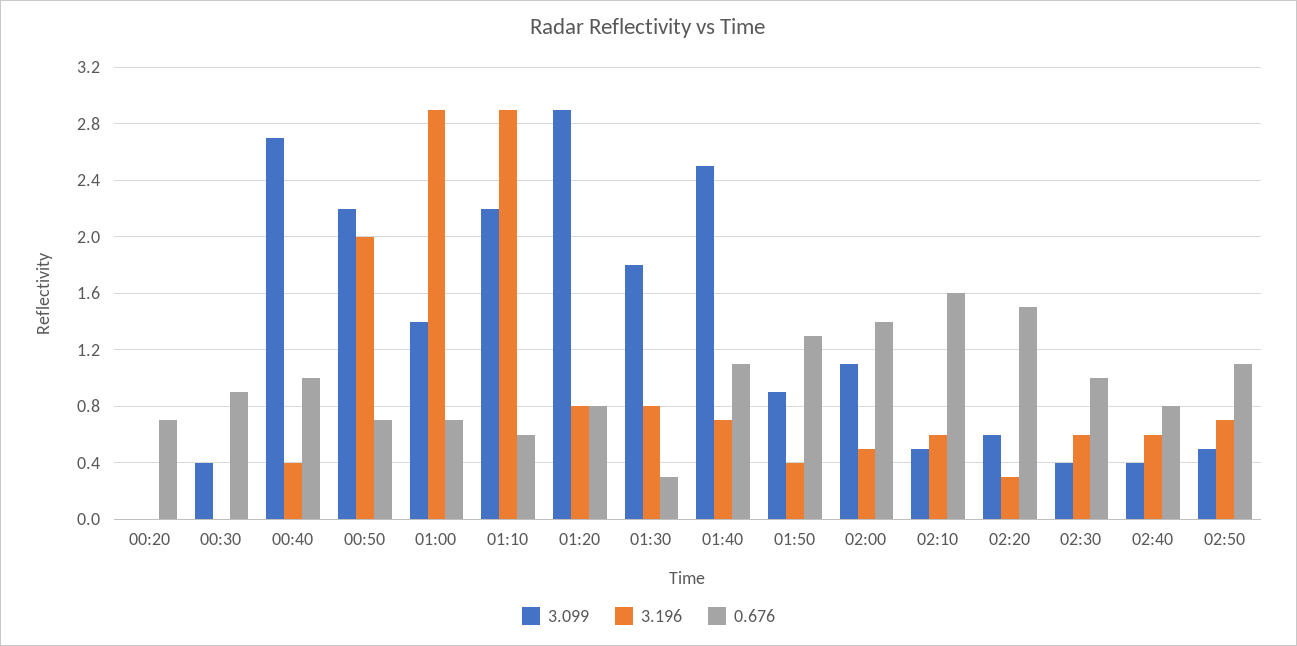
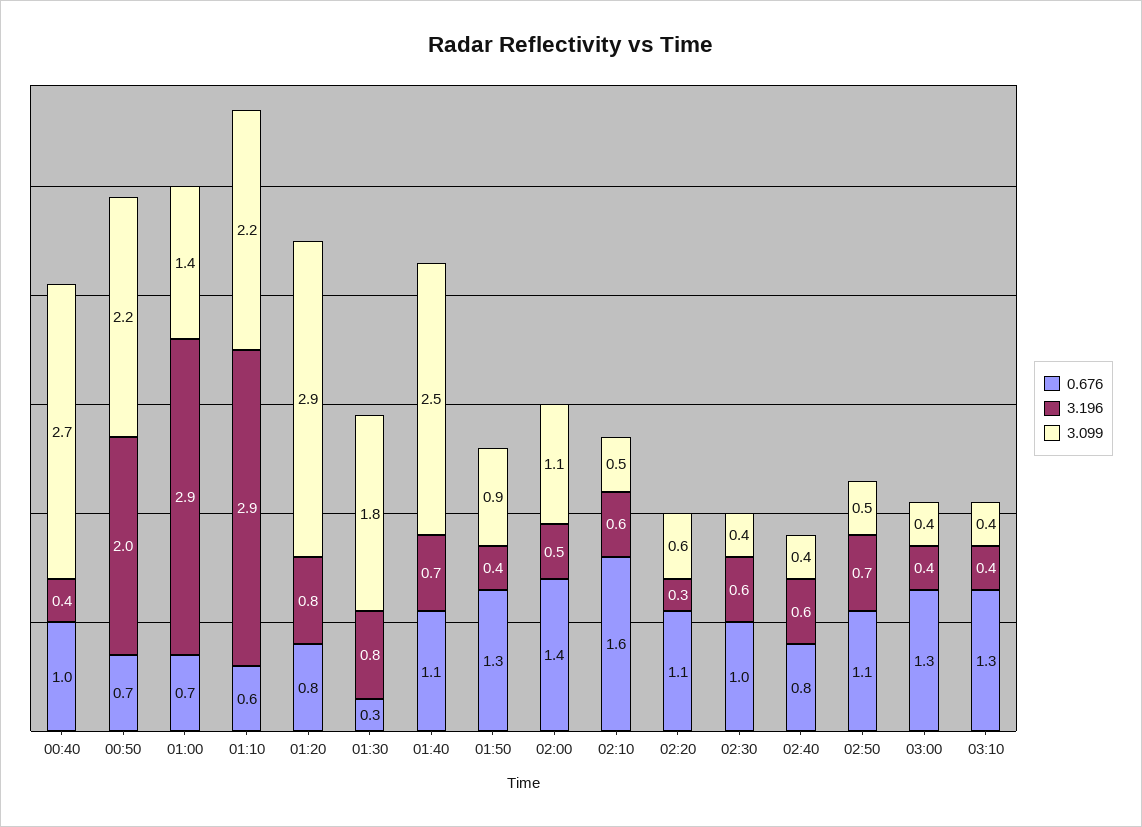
3.099, 00:20: 0 -> none
3.196, 00:20: 0 -> none
0.676, 00:20: 0.7 -> none
3.099, 00:30: 0.4 -> none
3.196, 00:30: 0 -> none
0.676, 00:30: 0.9 -> none
0.676, 02:20: 1.5 -> 1.1
0.676, 03:00: none -> 1.3
3.196, 03:00: none -> 0.4
3.099, 03:00: none -> 0.4
0.676, 03:10: none -> 1.3
3.196, 03:10: none -> 0.4
3.099, 03:10: none -> 0.4

